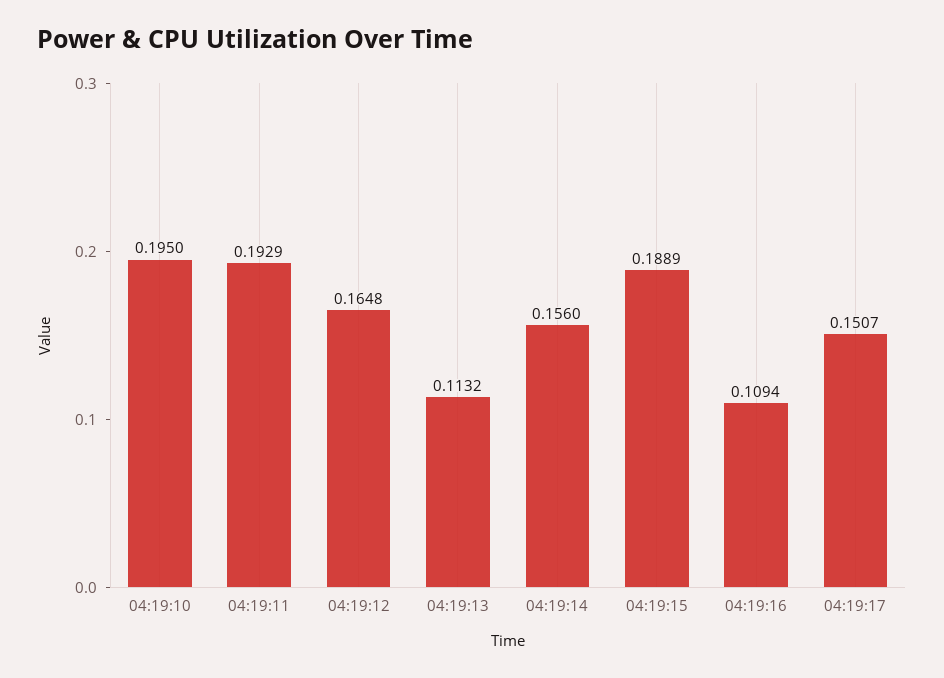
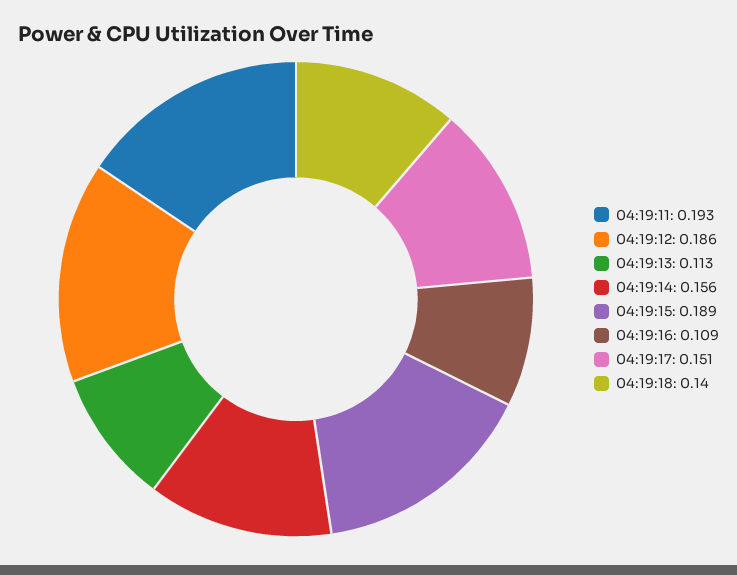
04:19:10: 0.195 -> none
04:19:12: 0.1648 -> 0.186
04:19:18: none -> 0.14

